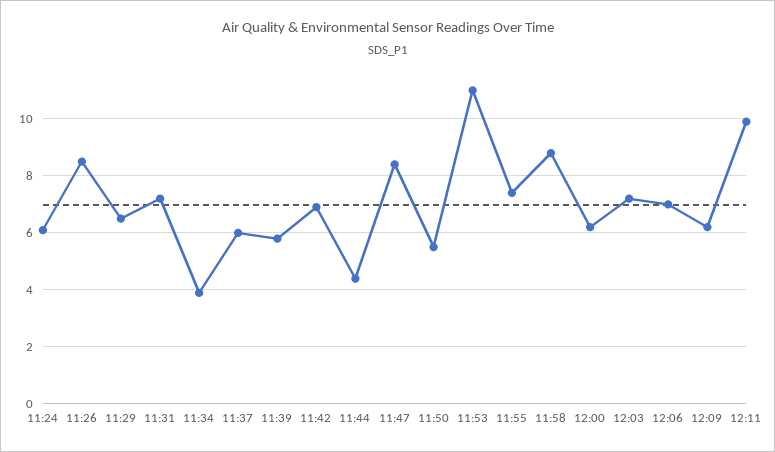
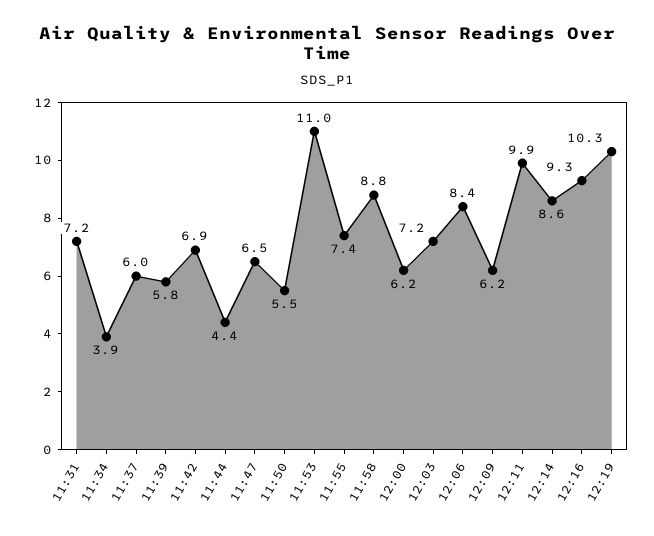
11:24: 6 -> none
11:26: 8.5 -> none
11:29: 6.5 -> none
11:47: 8.5 -> 6.5
12:06: 7 -> 8.4
12:14: none -> 8.6
12:16: none -> 9.3
12:19: none -> 10.3

